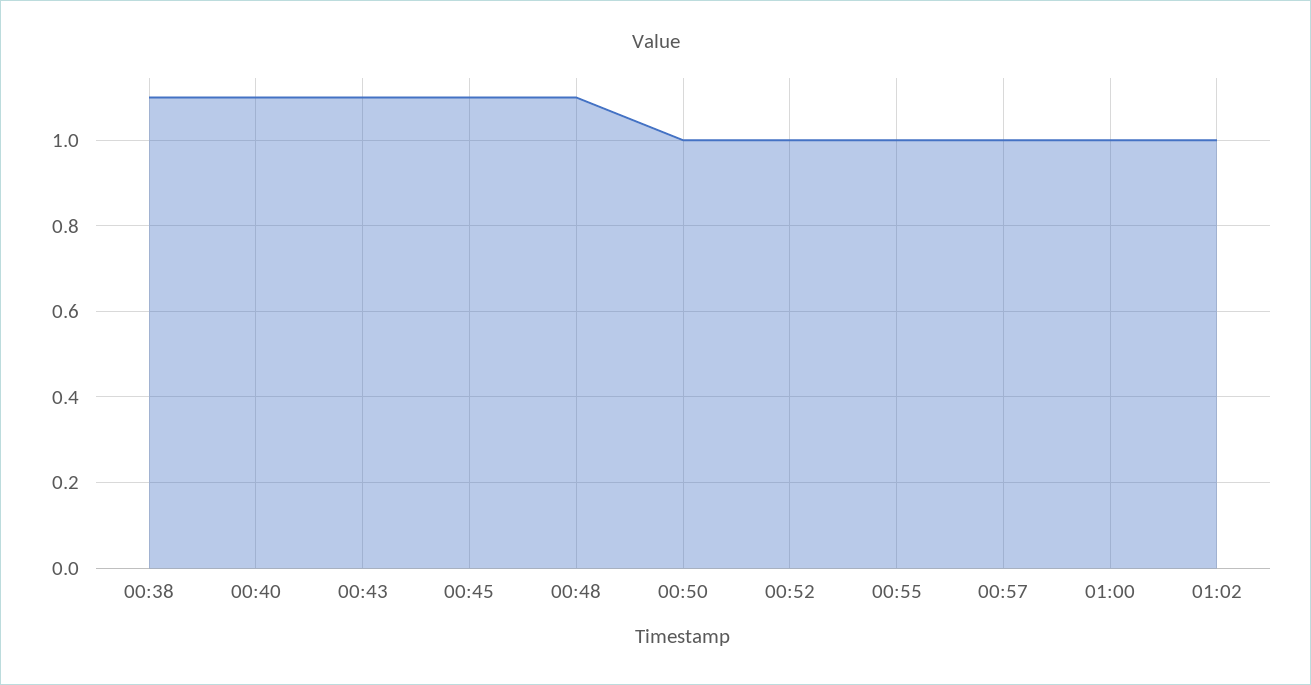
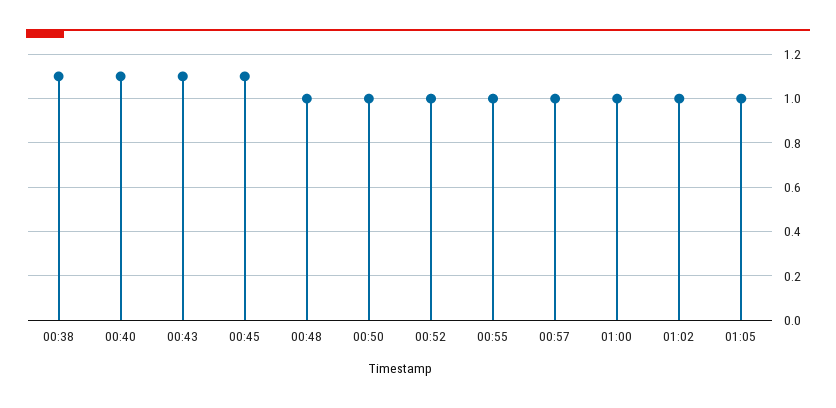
00:48: 1.1 -> 1
01:05: none -> 1

